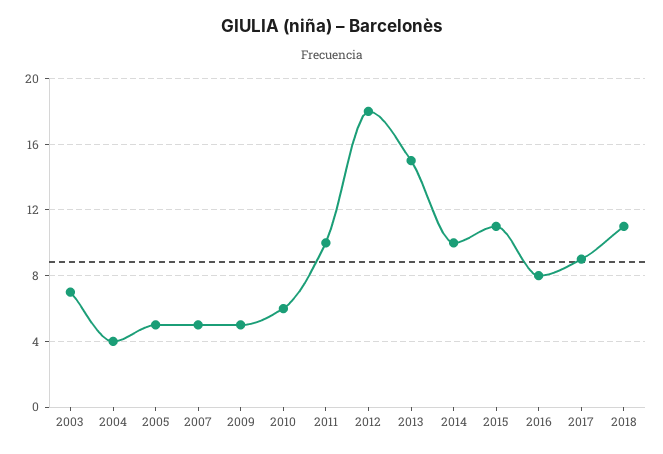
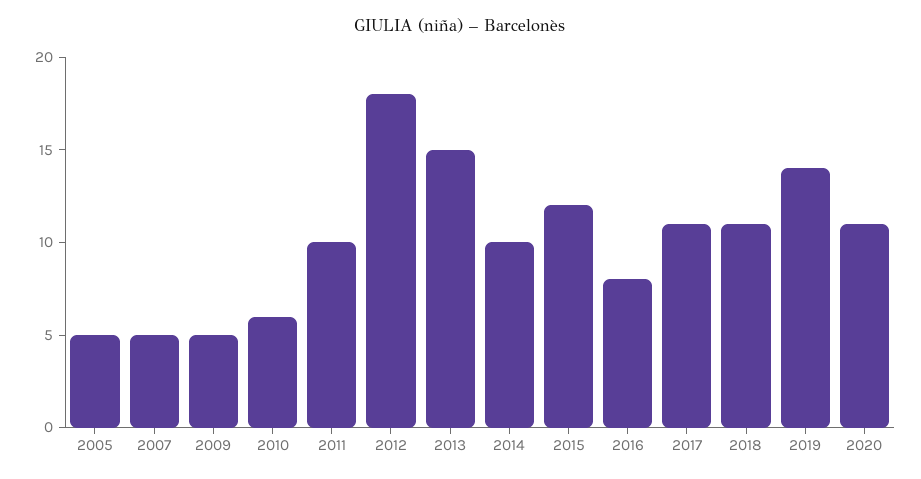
2003: 7 -> none
2004: 4 -> none
2015: 11 -> 12
2017: 9 -> 11
2019: none -> 14
2020: none -> 11

